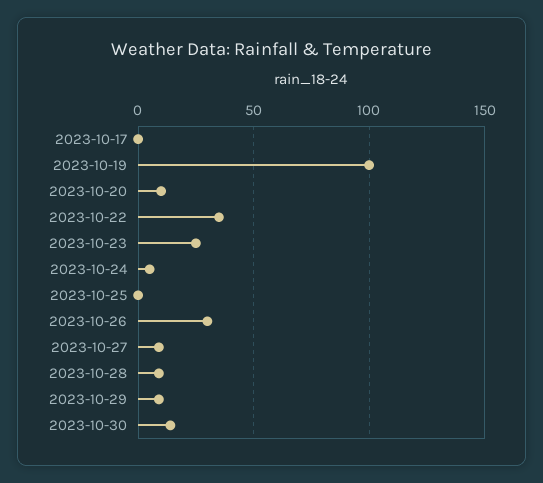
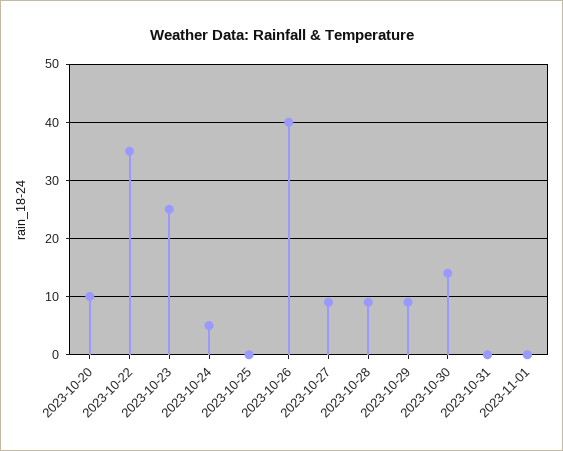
2023-10-17: 0 -> none
2023-10-19: 100 -> none
2023-10-26: 30 -> 40
2023-10-31: none -> 0
2023-11-01: none -> 0

